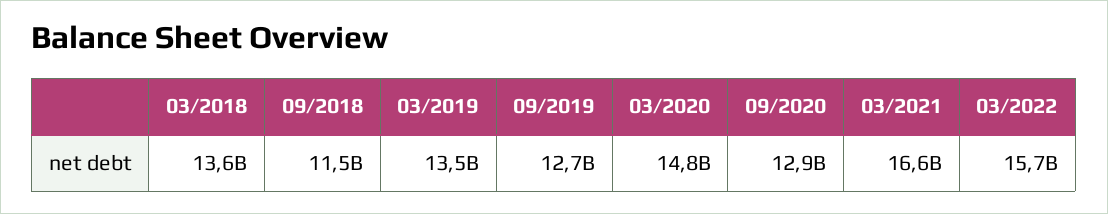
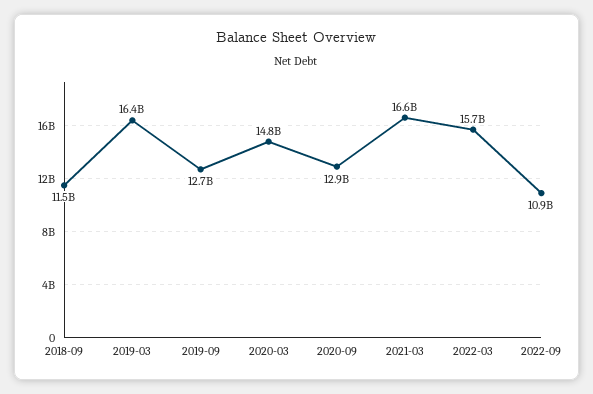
03/2018: 13600000000 -> none
03/2019: 13500000000 -> 16400000000
2022-09: none -> 10900000000

